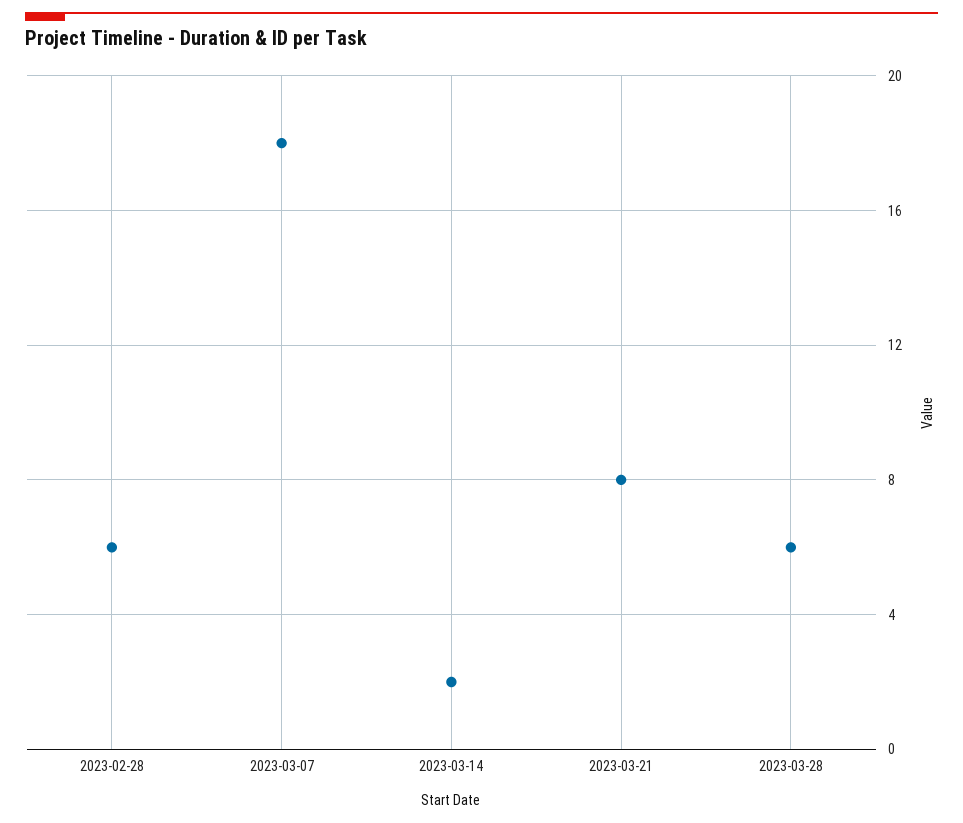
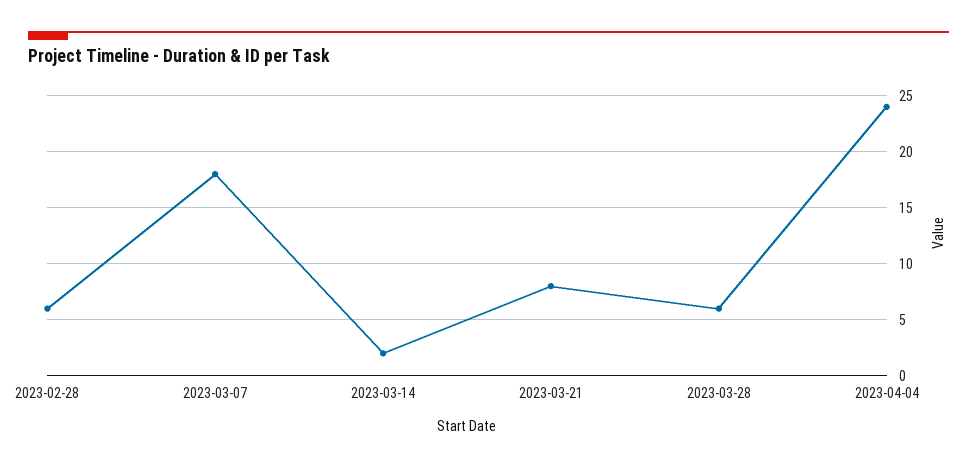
2023-04-04: none -> 24

